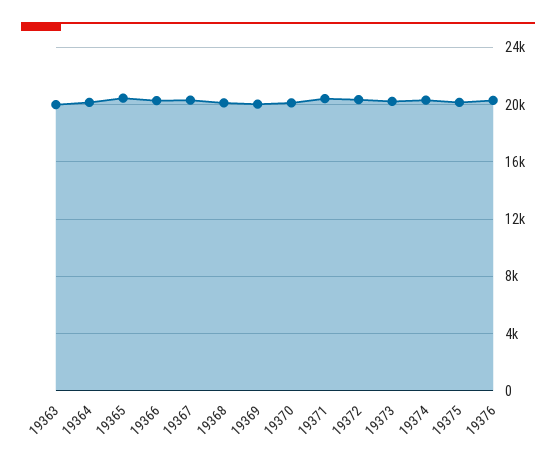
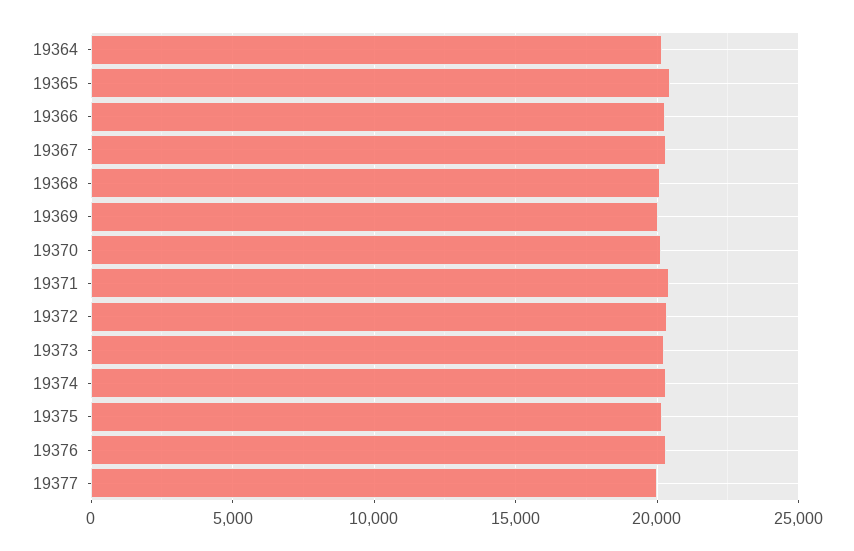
19363: 20000 -> none
19377: none -> 20000

